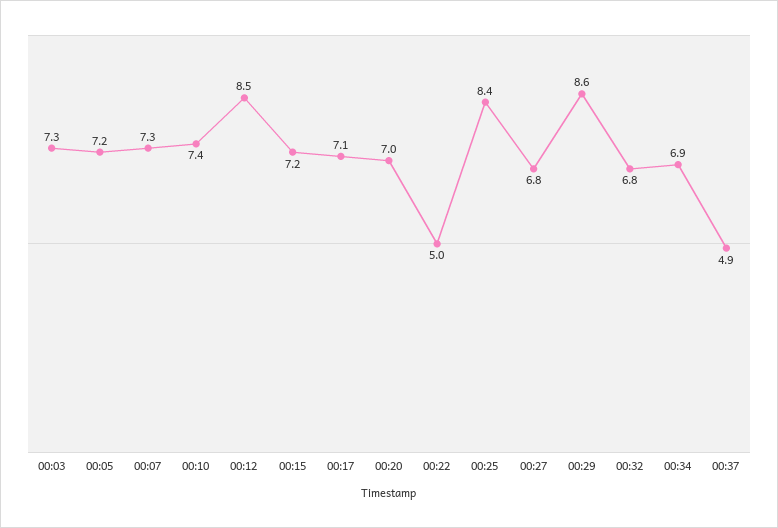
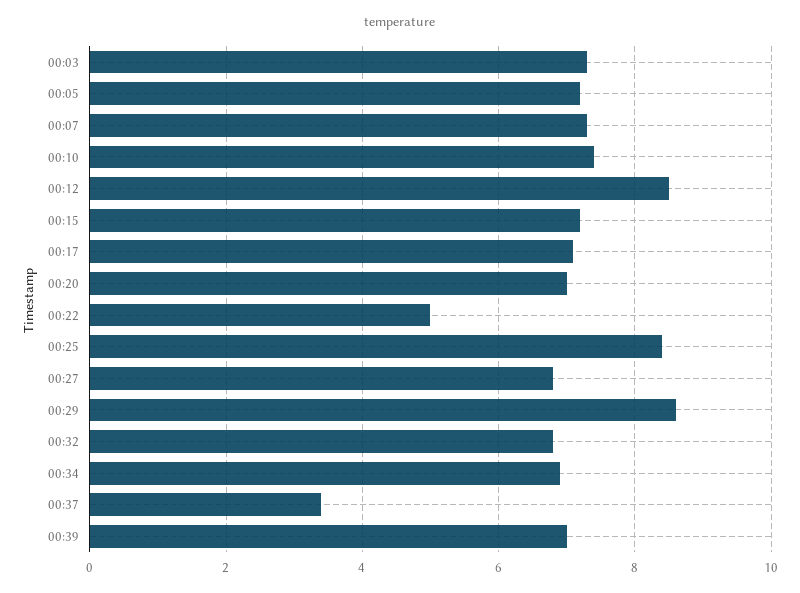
00:37: 4.9 -> 3.5
00:39: none -> 7

